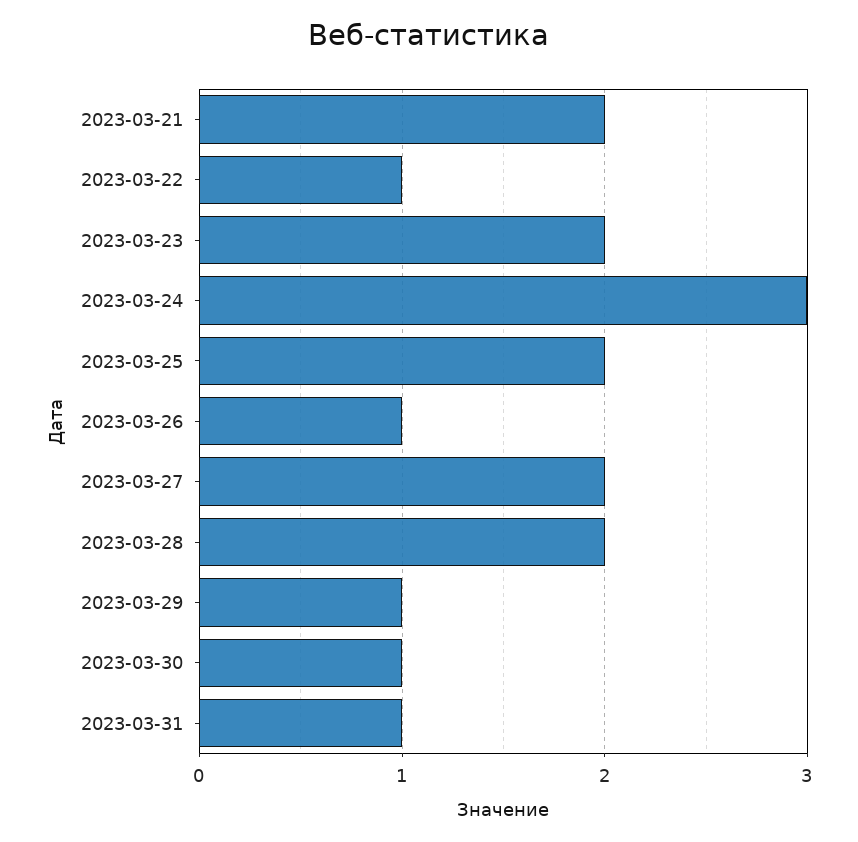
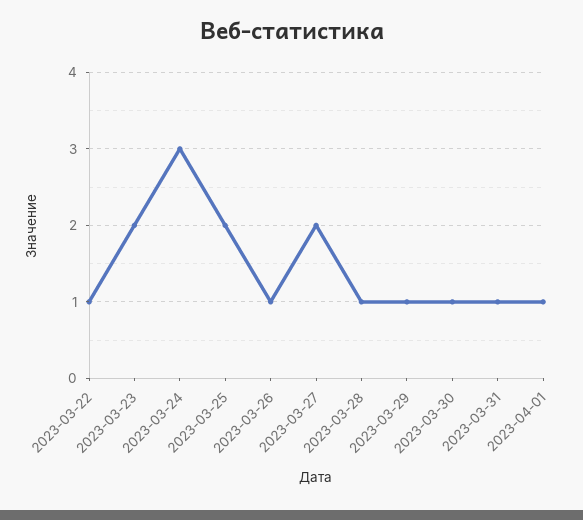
2023-03-21: 2 -> none
2023-03-28: 2 -> 1
2023-04-01: none -> 1

